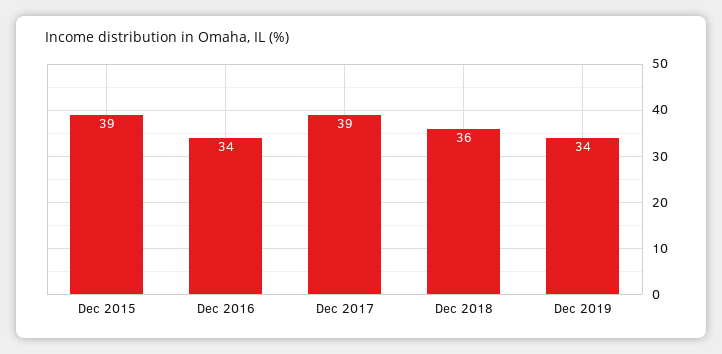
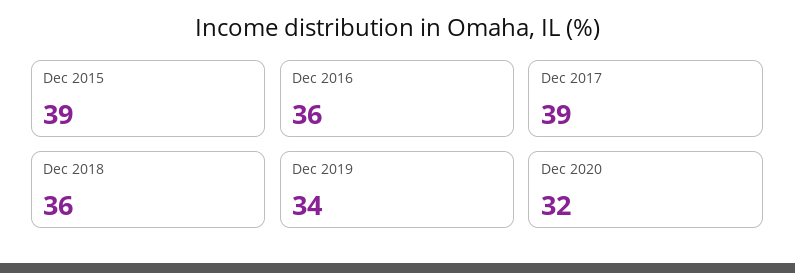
Dec 2016: 34 -> 36
Dec 2020: none -> 32

